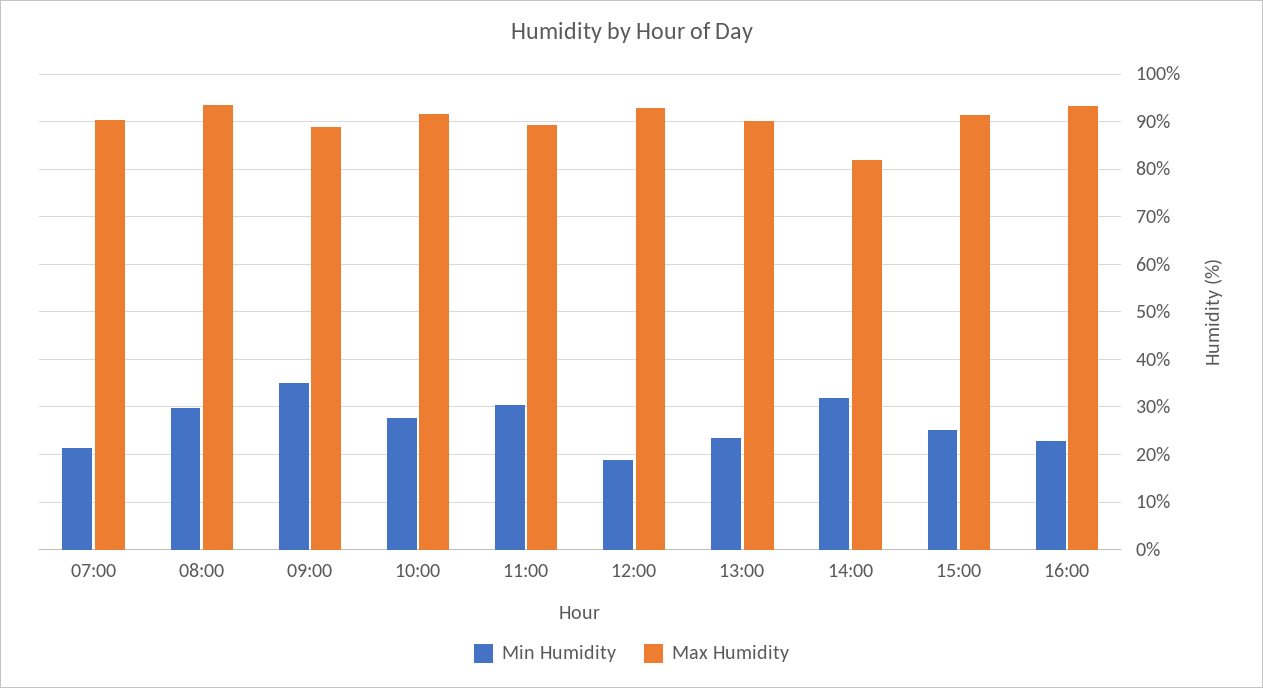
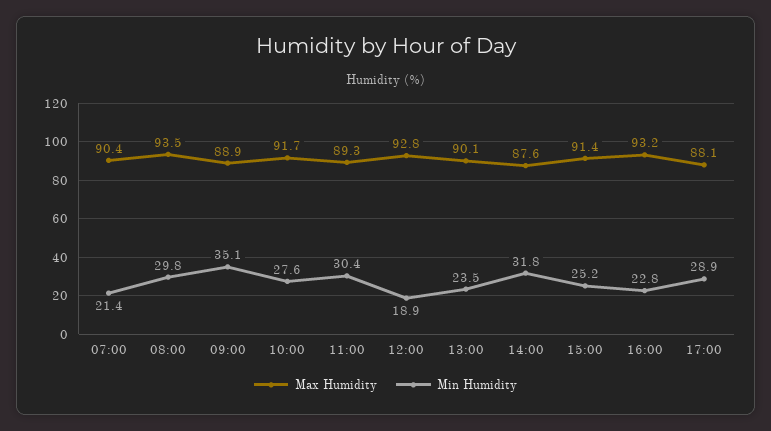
Max Humidity, 14:00: 82 -> 87.6
Max Humidity, 17:00: none -> 88.1
Min Humidity, 17:00: none -> 28.9

